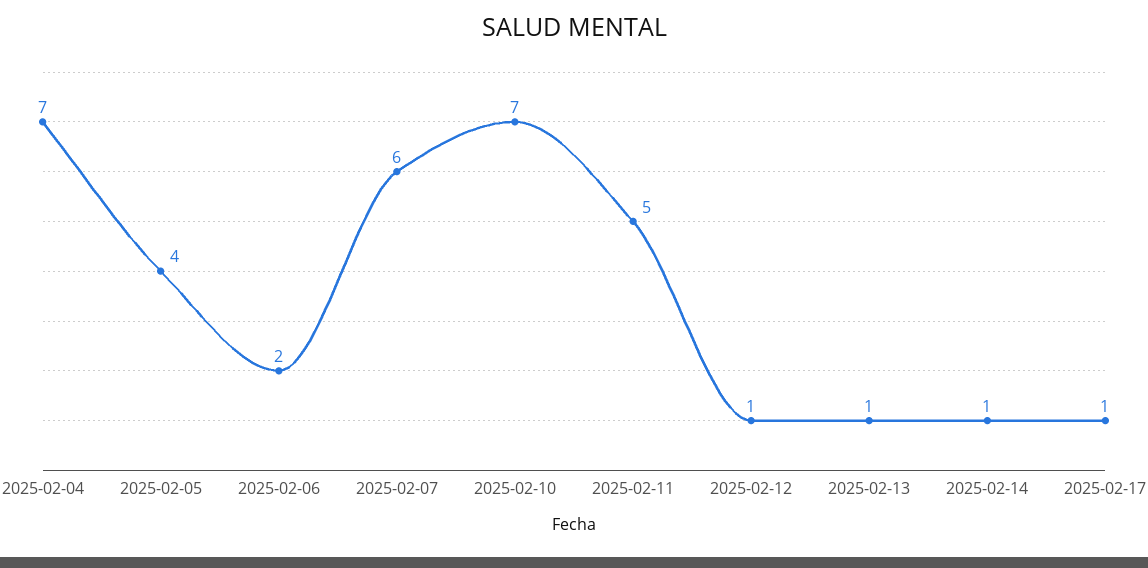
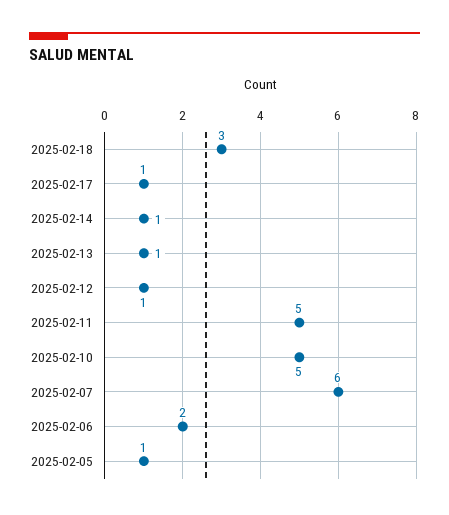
2025-02-04: 7 -> none
2025-02-05: 4 -> 1
2025-02-10: 7 -> 5
2025-02-18: none -> 3

